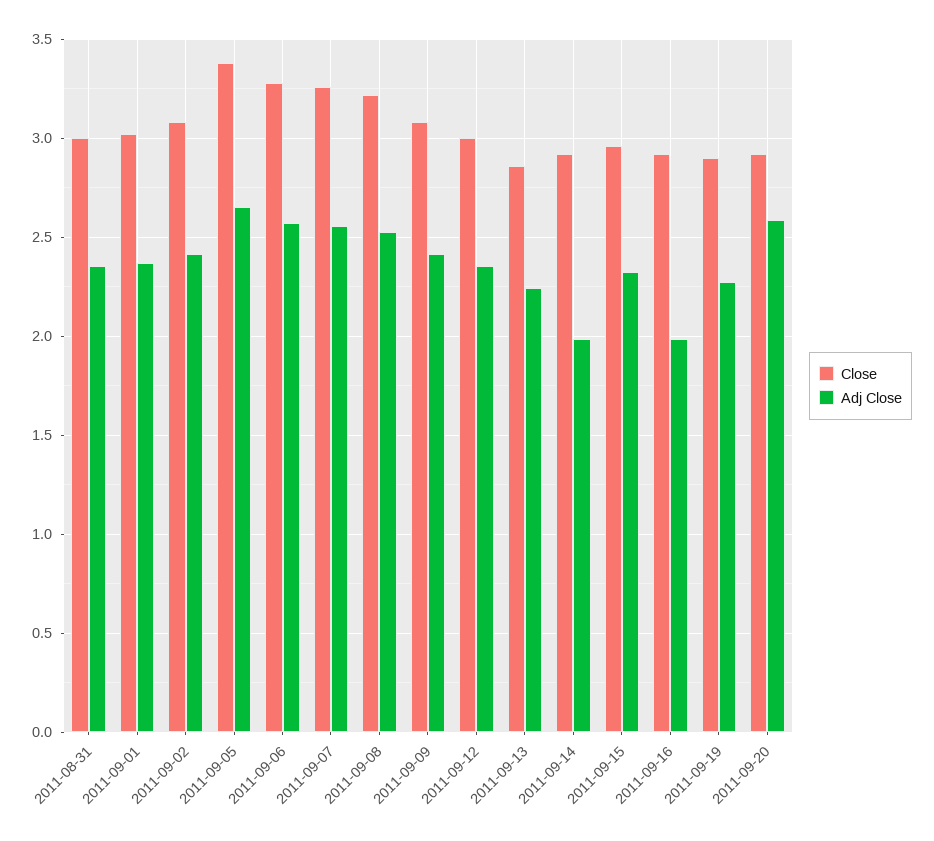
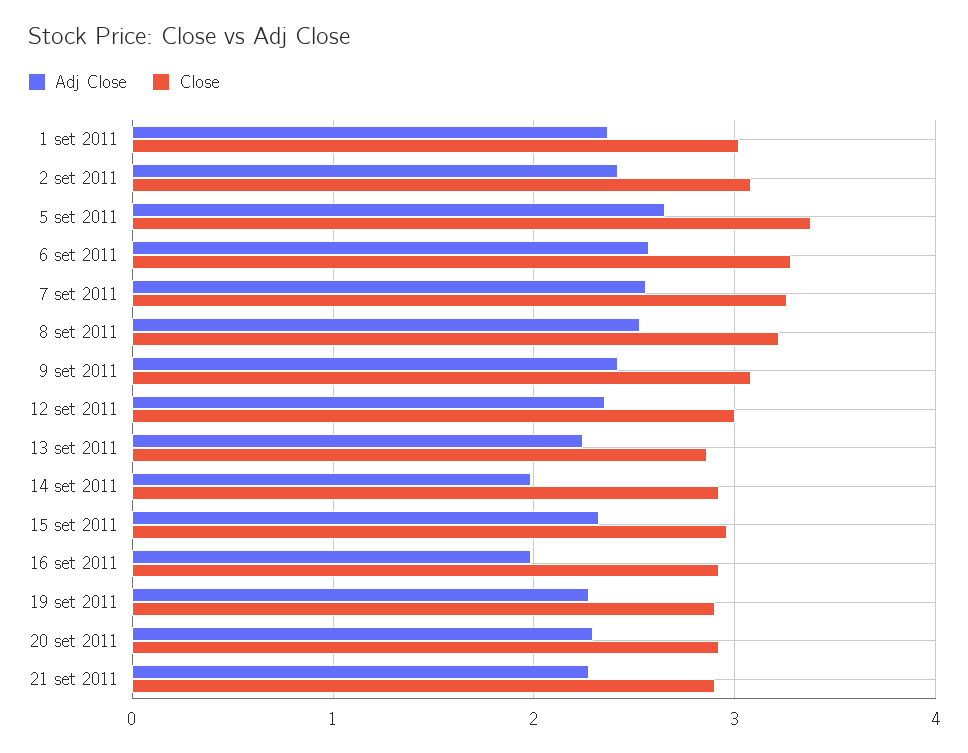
Close, 2011-08-31: 3 -> none
Adj Close, 2011-08-31: 2.35 -> none
Adj Close, 2011-09-20: 2.6 -> 2.3
Adj Close, 21 set 2011: none -> 2.3
Close, 21 set 2011: none -> 2.9

